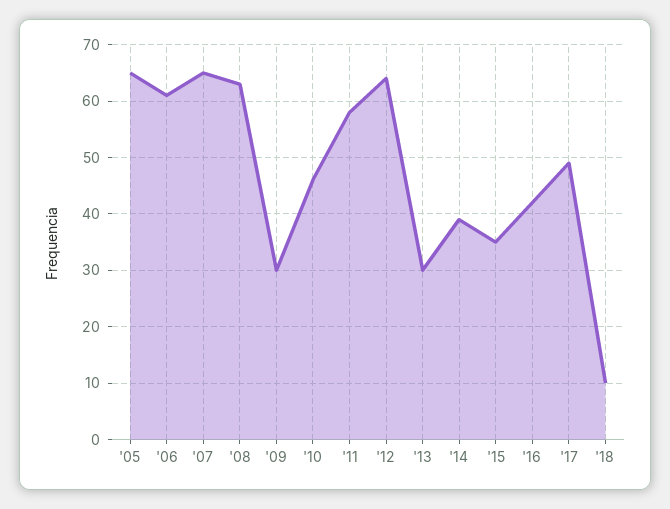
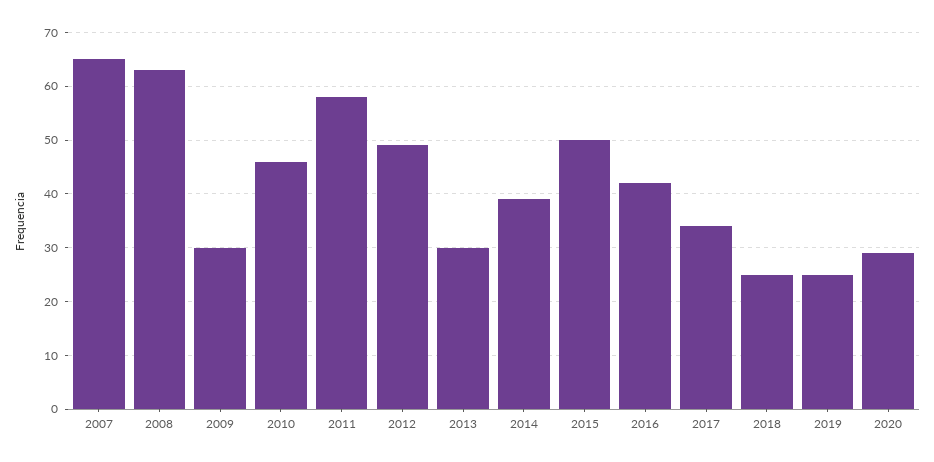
'05: 65 -> none
'06: 60 -> none
'12: 65 -> 50
'15: 35 -> 50
'17: 50 -> 35
'18: 10 -> 25
2019: none -> 25
2020: none -> 30

